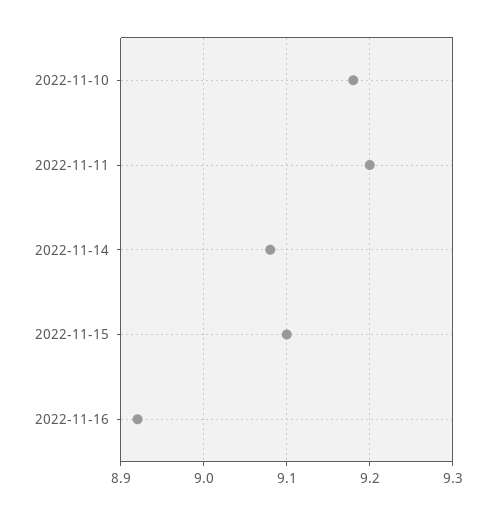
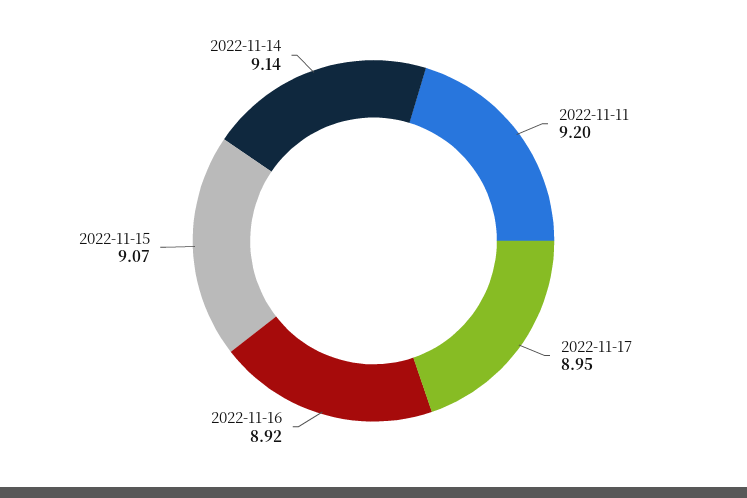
2022-11-10: 9.18 -> none
2022-11-14: 9.08 -> 9.14
2022-11-15: 9.1 -> 9.07
2022-11-17: none -> 8.95

